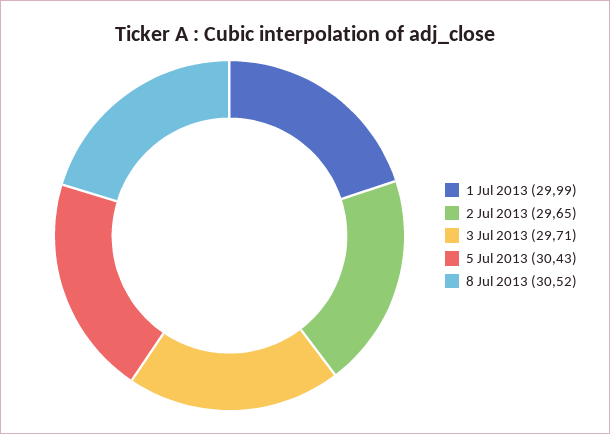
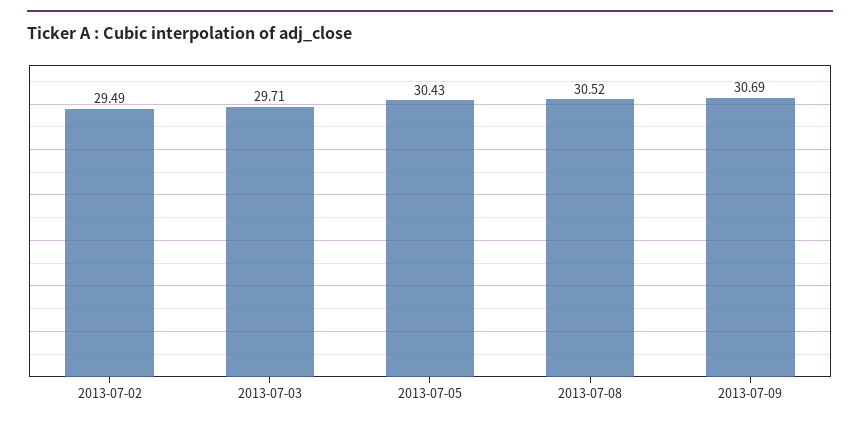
1 Jul 2013: 29.99 -> none
2 Jul 2013: 29.65 -> 29.49
2013-07-09: none -> 30.69

